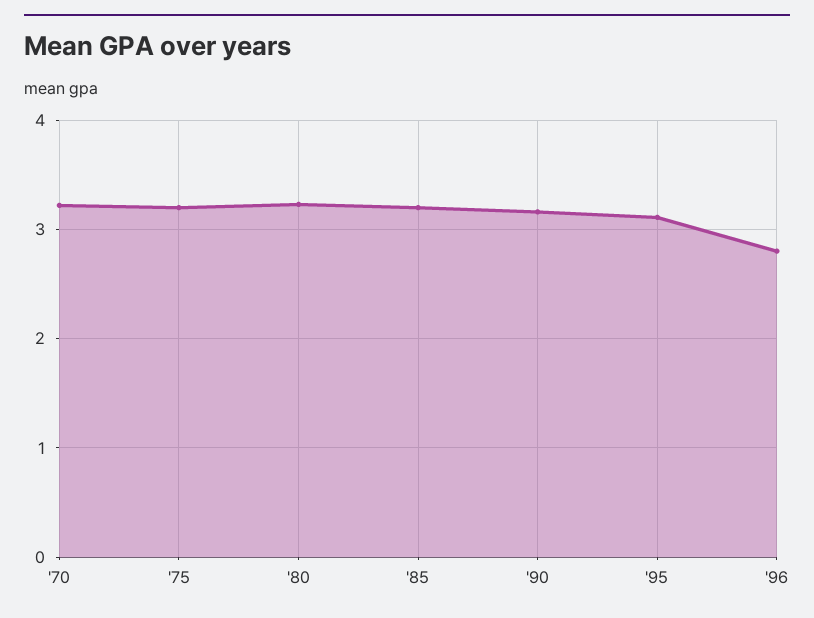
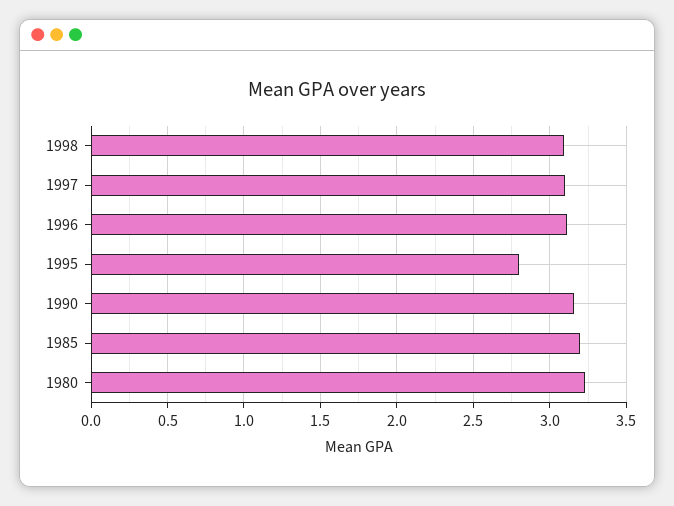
'70: 3.2 -> none
'75: 3.2 -> none
'95: 3.1 -> 2.8
'96: 2.8 -> 3.1
1998: none -> 3.1
1997: none -> 3.1

